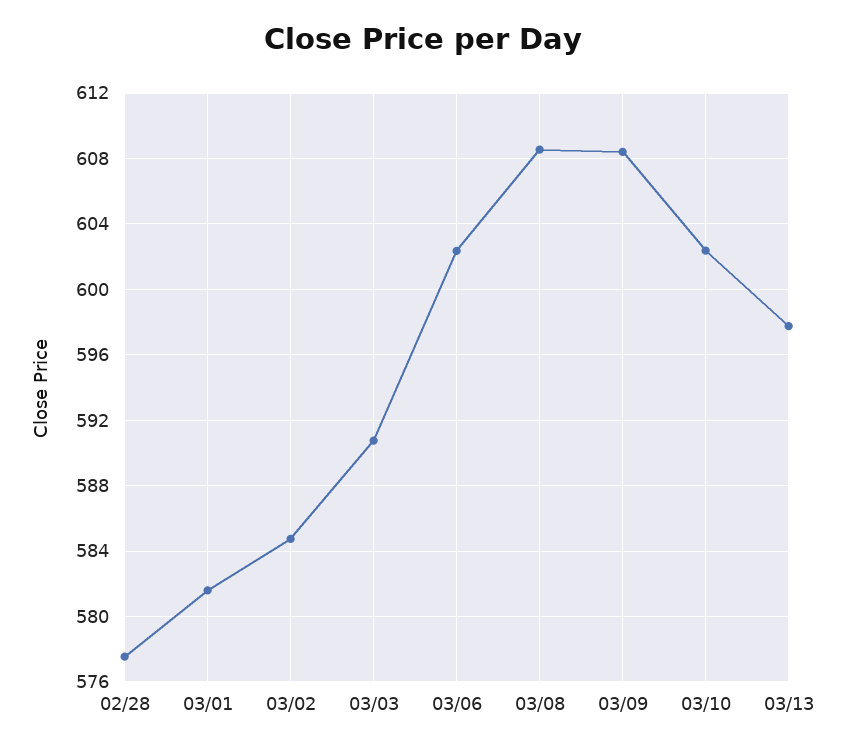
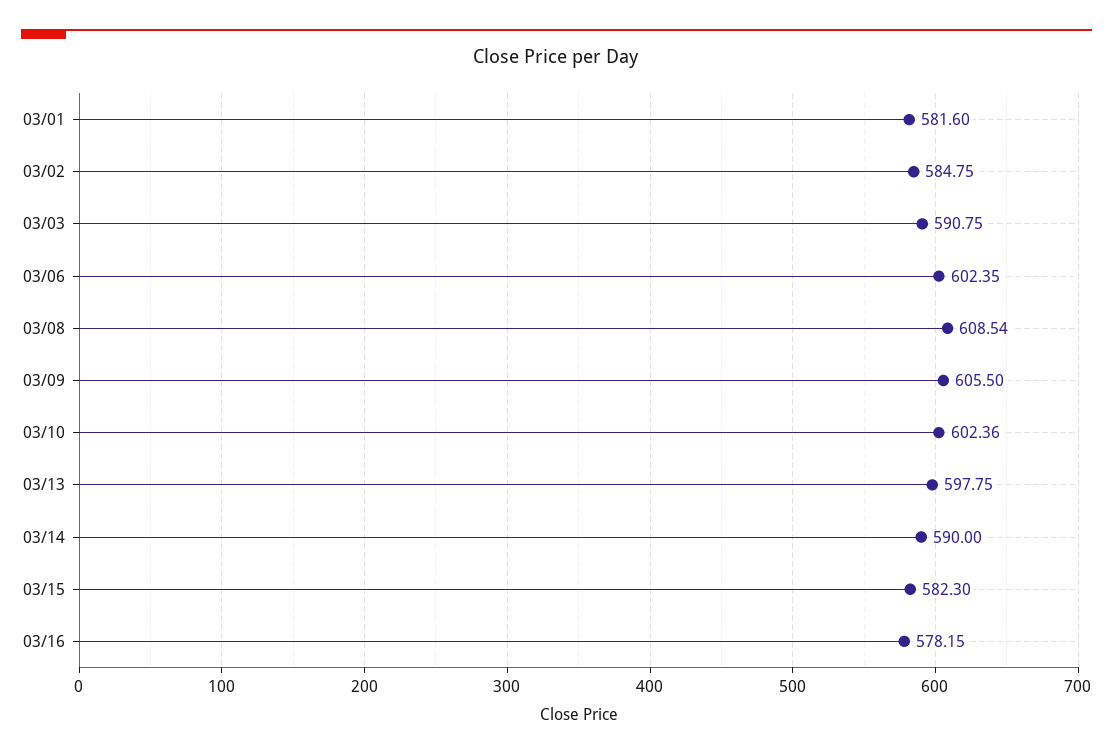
02/28: 577.5 -> none
03/09: 608.5 -> 605.5
03/14: none -> 590
03/15: none -> 582.3
03/16: none -> 578.15

